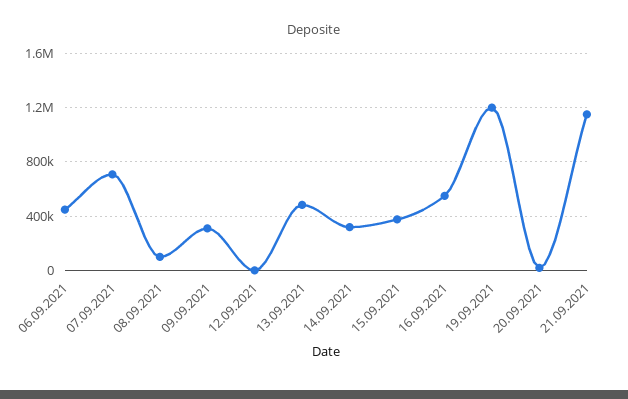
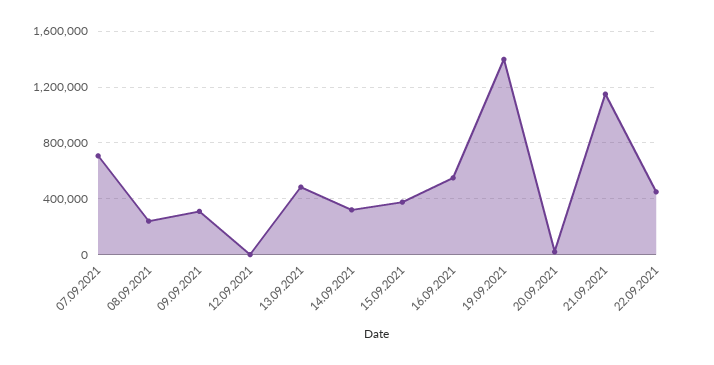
06.09.2021: 450000 -> none
08.09.2021: 100000 -> 250000
19.09.2021: 1200000 -> 1400000
22.09.2021: none -> 450000

